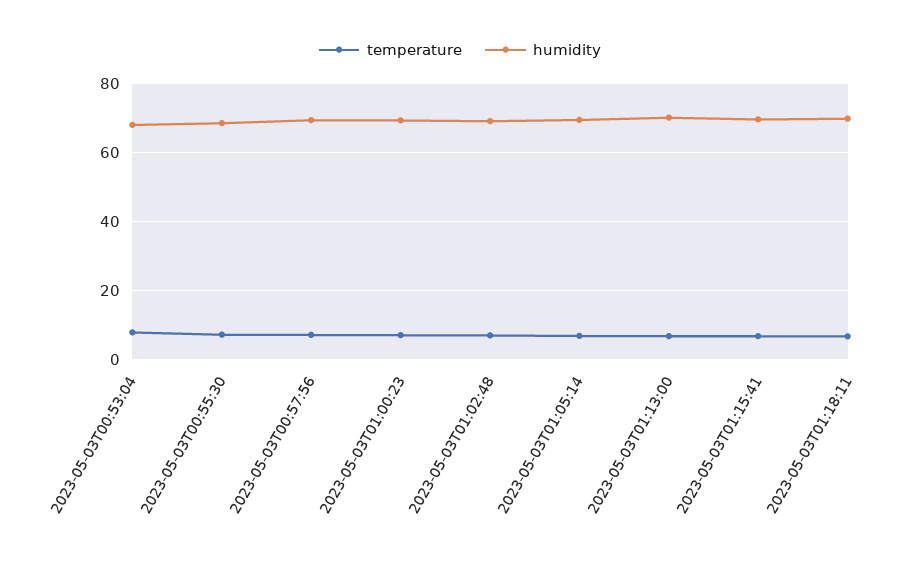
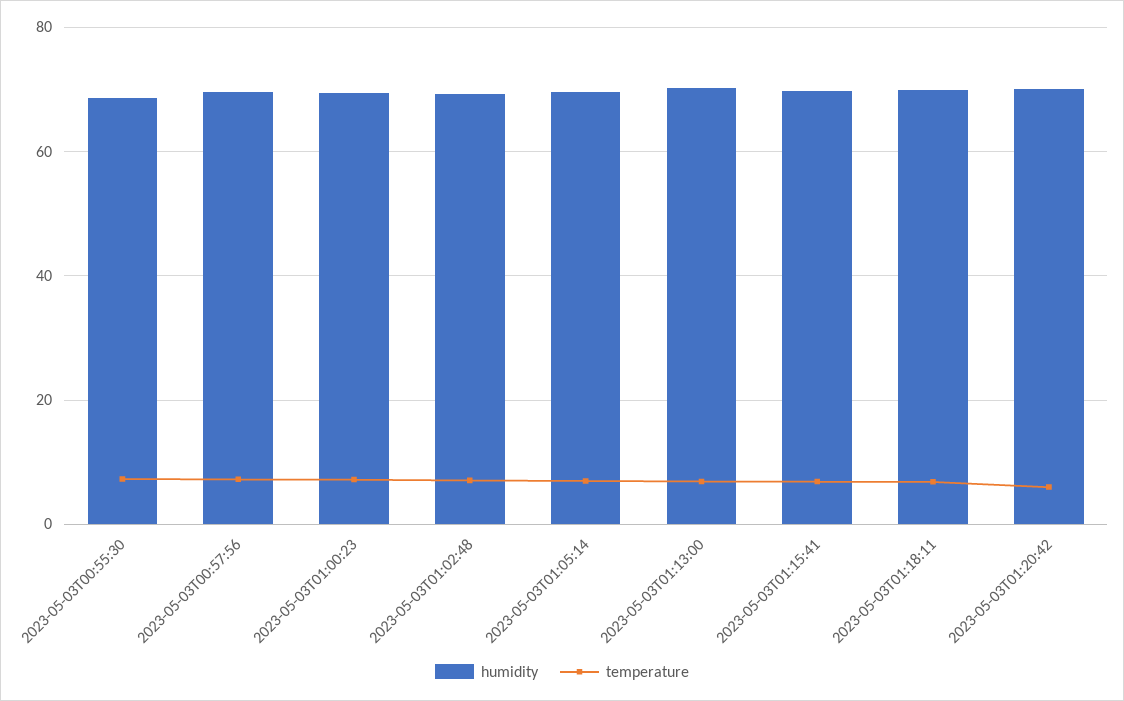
temperature, 2023-05-03T00:53:04: 8 -> none
humidity, 2023-05-03T00:53:04: 68 -> none
humidity, 2023-05-03T01:20:42: none -> 70
temperature, 2023-05-03T01:20:42: none -> 6

